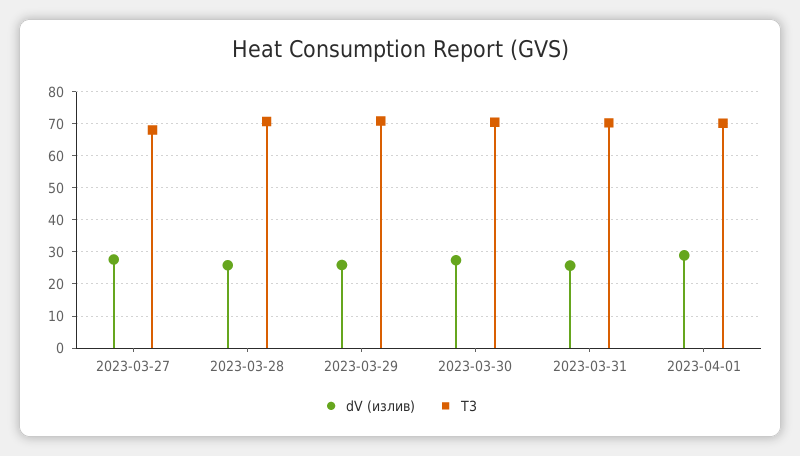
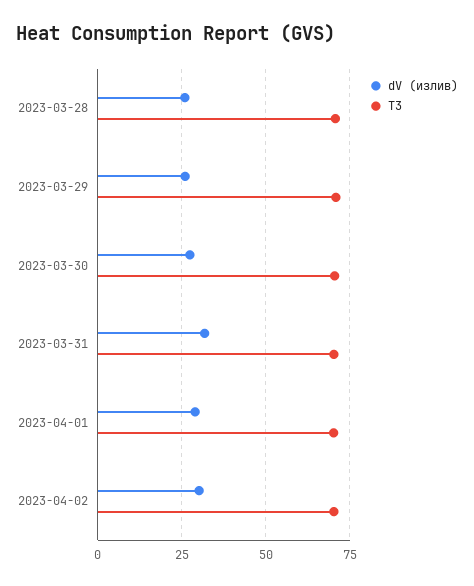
dV (излив), 2023-03-27: 28 -> none
T3, 2023-03-27: 68 -> none
dV (излив), 2023-03-31: 26 -> 32.5
dV (излив), 2023-04-02: none -> 30
T3, 2023-04-02: none -> 70

